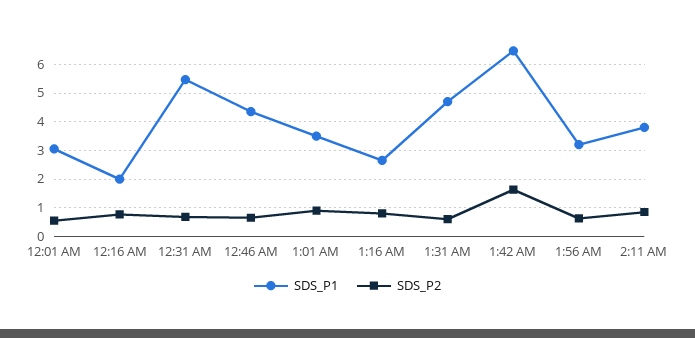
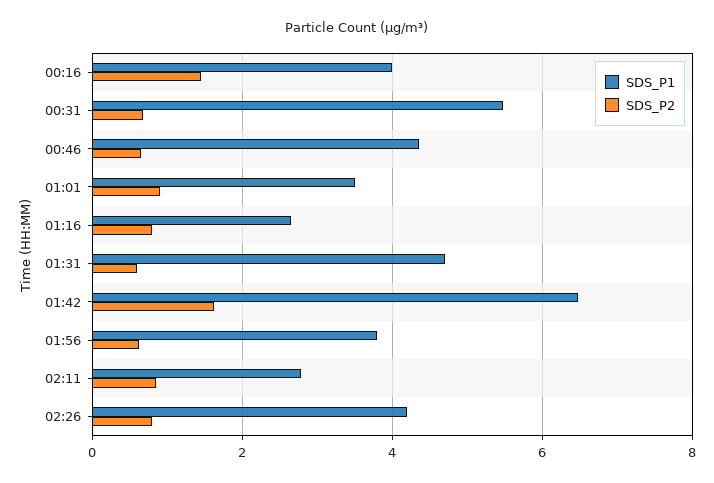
SDS_P1, 12:01 AM: 3 -> none
SDS_P2, 12:01 AM: 0.5 -> none
SDS_P1, 12:16 AM: 2 -> 4
SDS_P2, 12:16 AM: 0.75 -> 1.4
SDS_P1, 1:56 AM: 3.25 -> 3.8
SDS_P1, 2:11 AM: 3.75 -> 2.8
SDS_P1, 02:26: none -> 4.2
SDS_P2, 02:26: none -> 0.8

